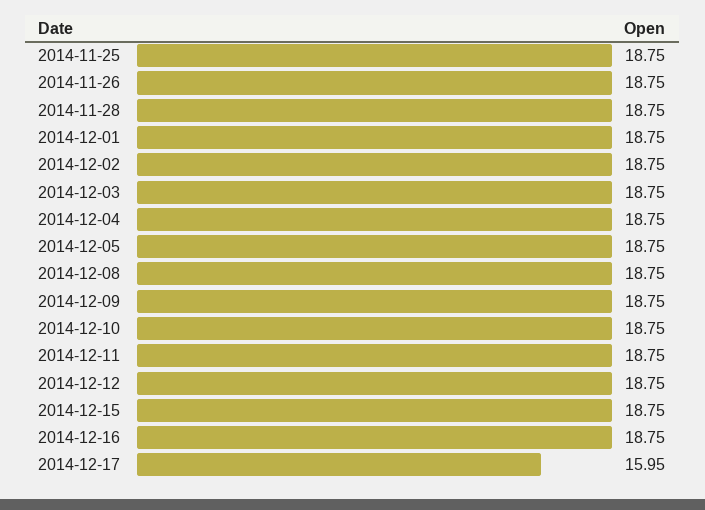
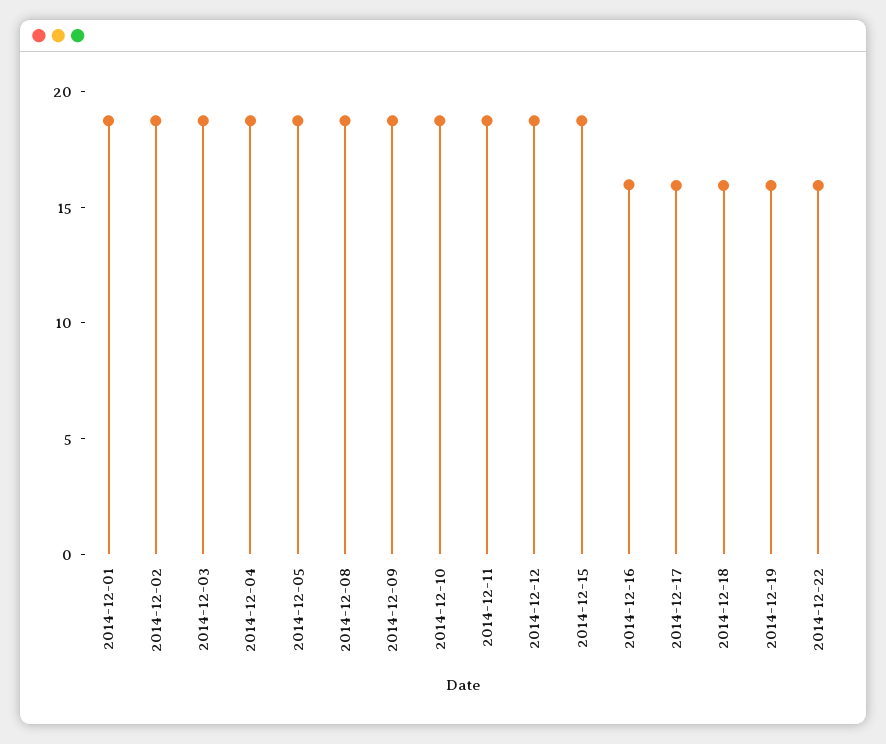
2014-11-25: 18.75 -> none
2014-11-26: 18.75 -> none
2014-11-28: 18.75 -> none
2014-12-16: 18.75 -> 16
2014-12-18: none -> 16
2014-12-19: none -> 16
2014-12-22: none -> 16

